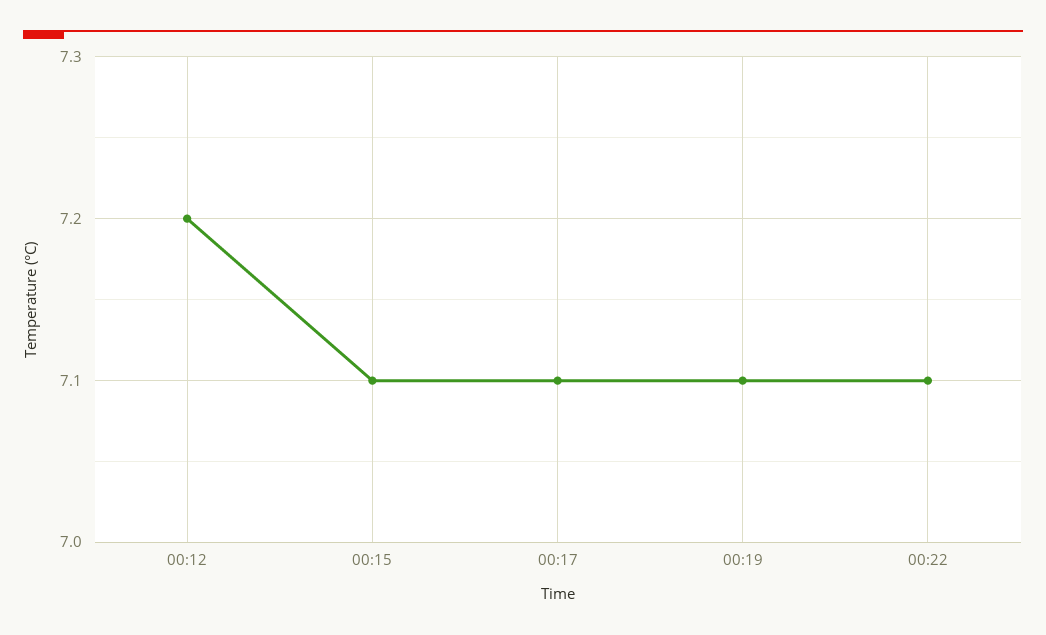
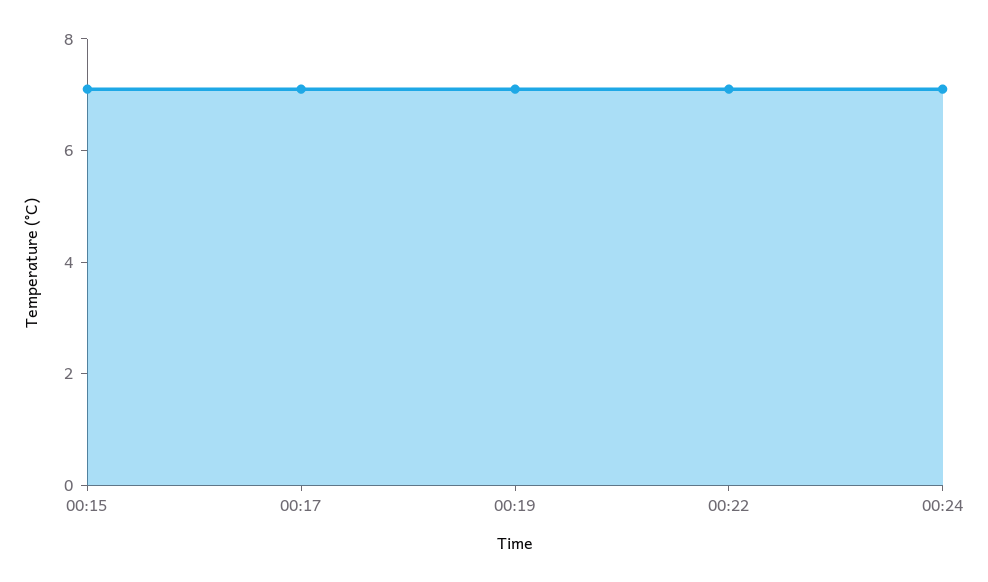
00:12: 7.2 -> none
00:24: none -> 7

